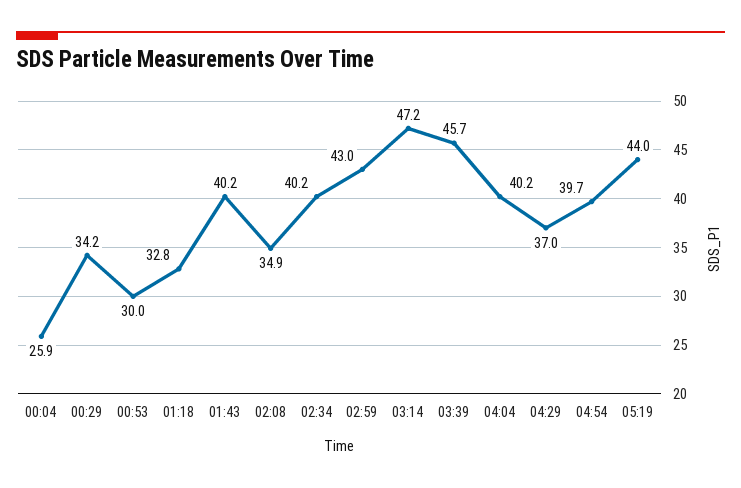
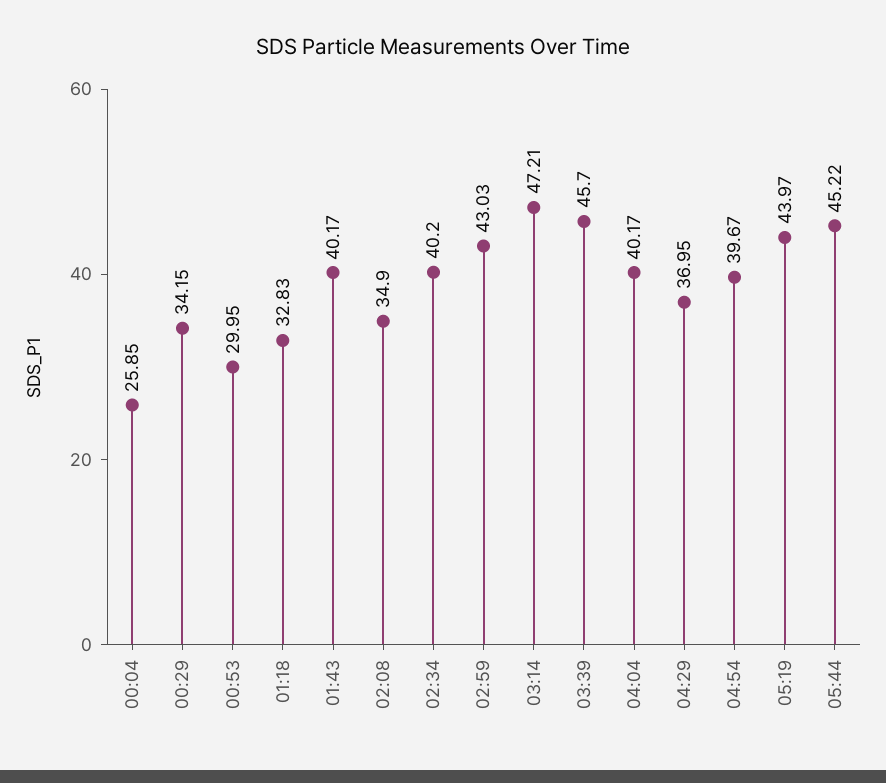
05:44: none -> 45.22

